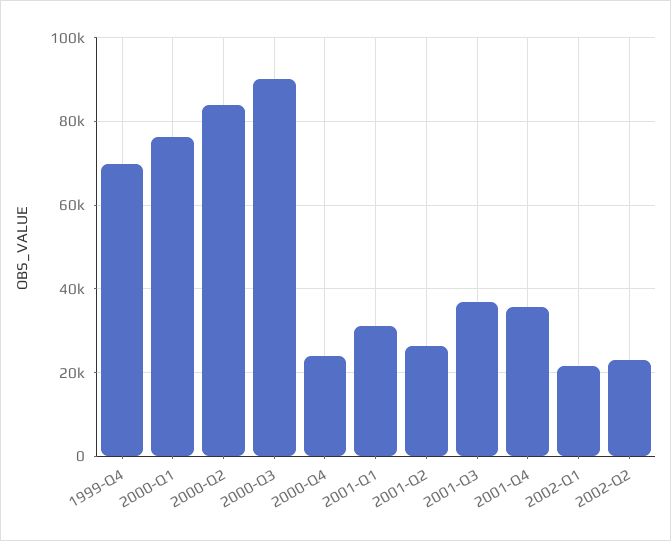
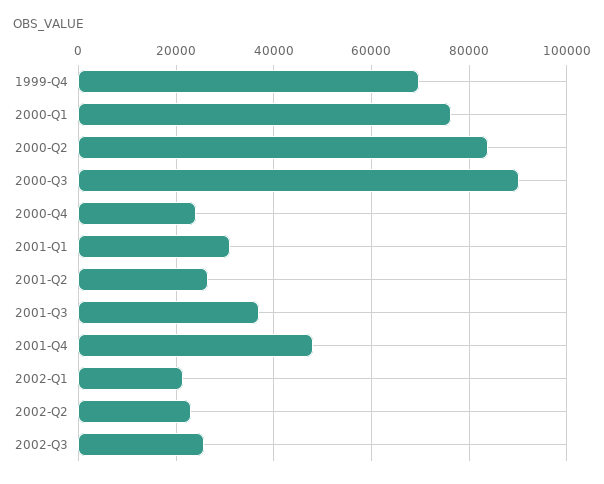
2001-Q4: 36000 -> 48000
2002-Q3: none -> 26000

